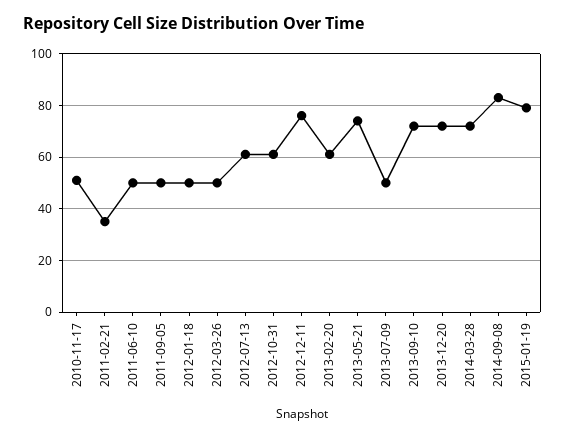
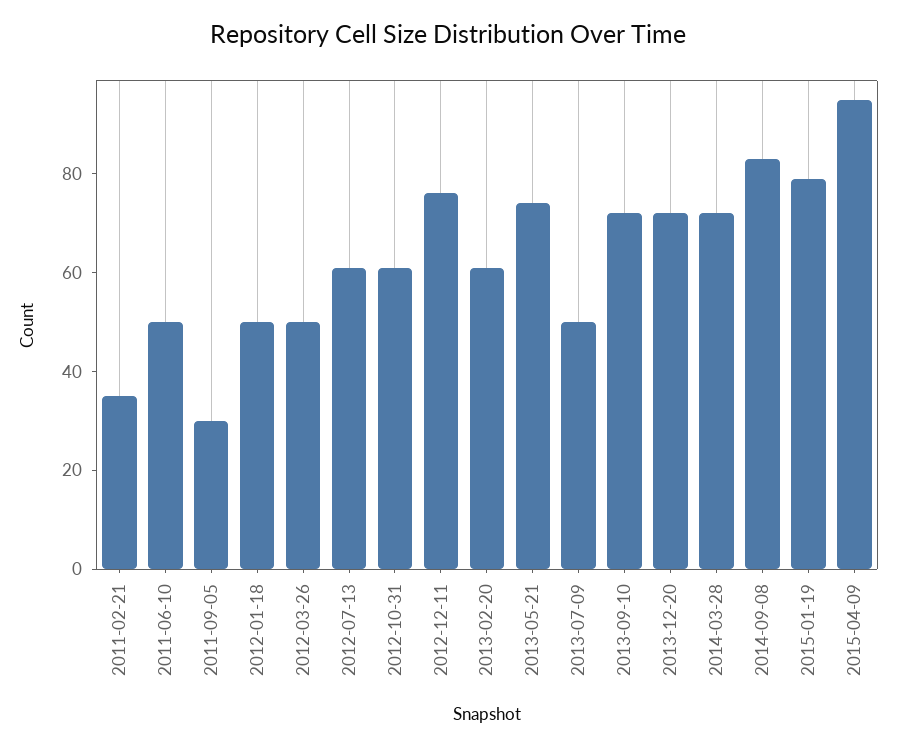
2010-11-17: 50 -> none
2011-09-05: 50 -> 30
2015-04-09: none -> 95

